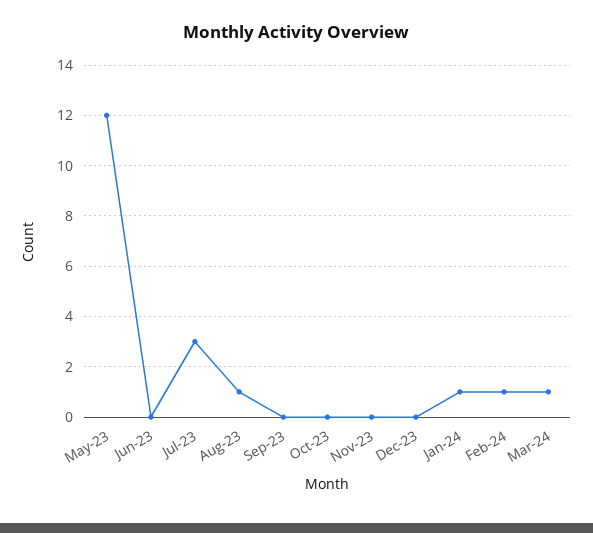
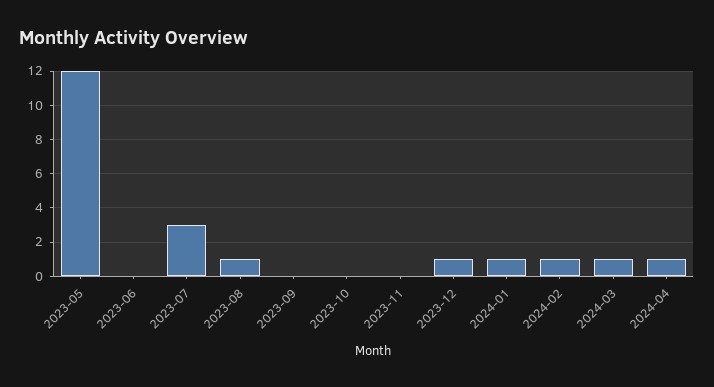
Dec-23: 0 -> 1
2024-04: none -> 1

